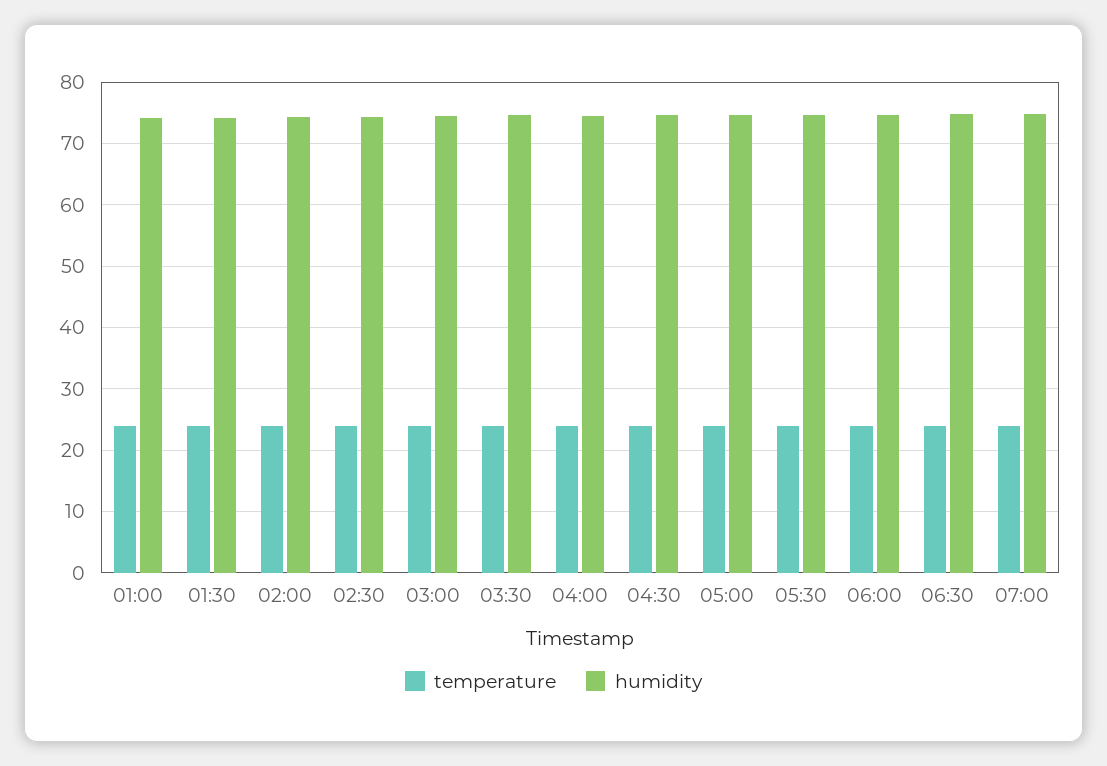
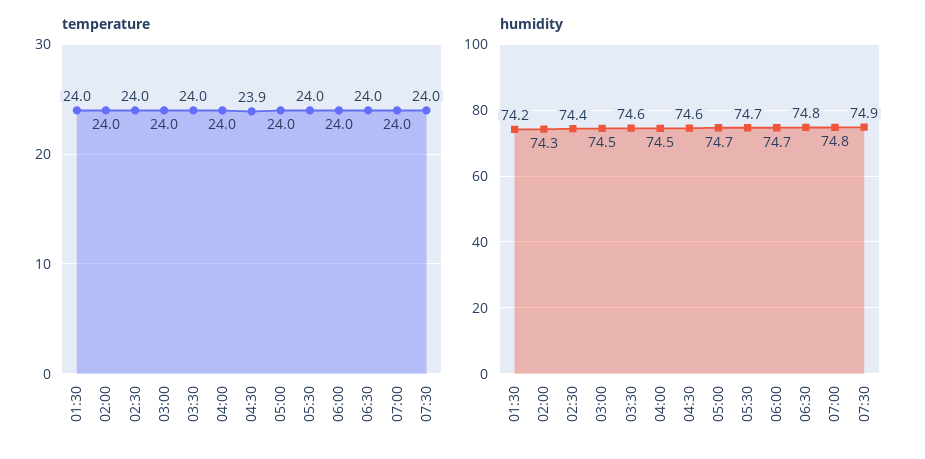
temperature, 01:00: 24 -> none
humidity, 01:00: 74 -> none
temperature, 07:30: none -> 24
humidity, 07:30: none -> 74.9

